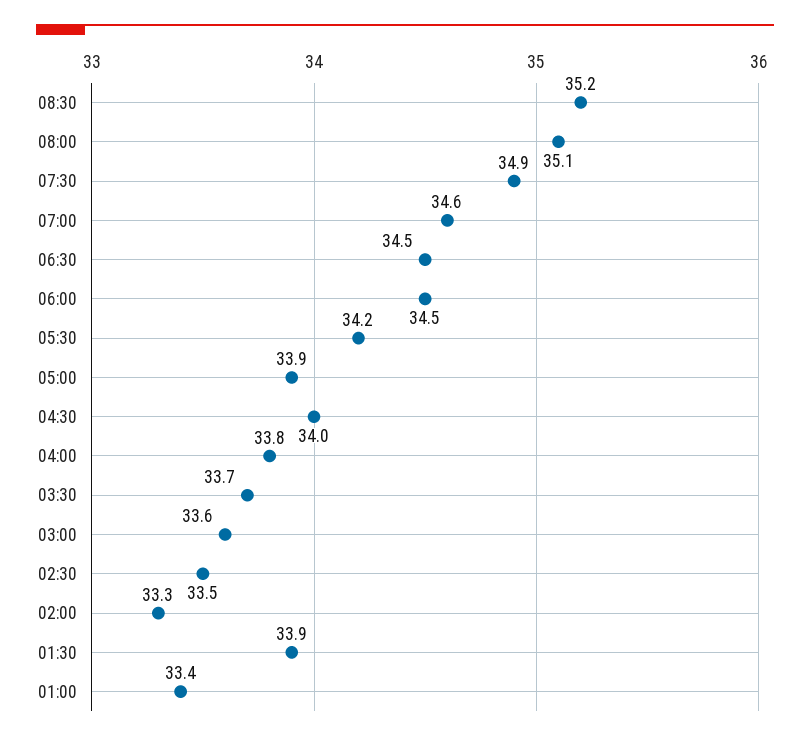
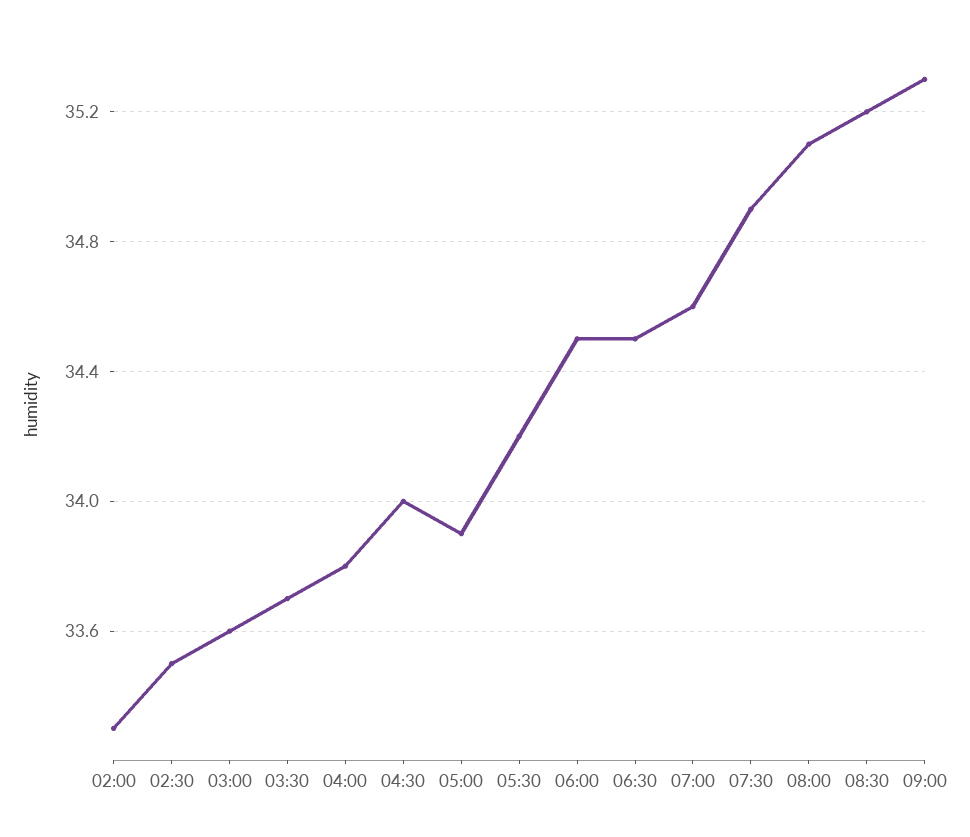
01:30: 33.9 -> none
01:00: 33.4 -> none
09:00: none -> 35.3

